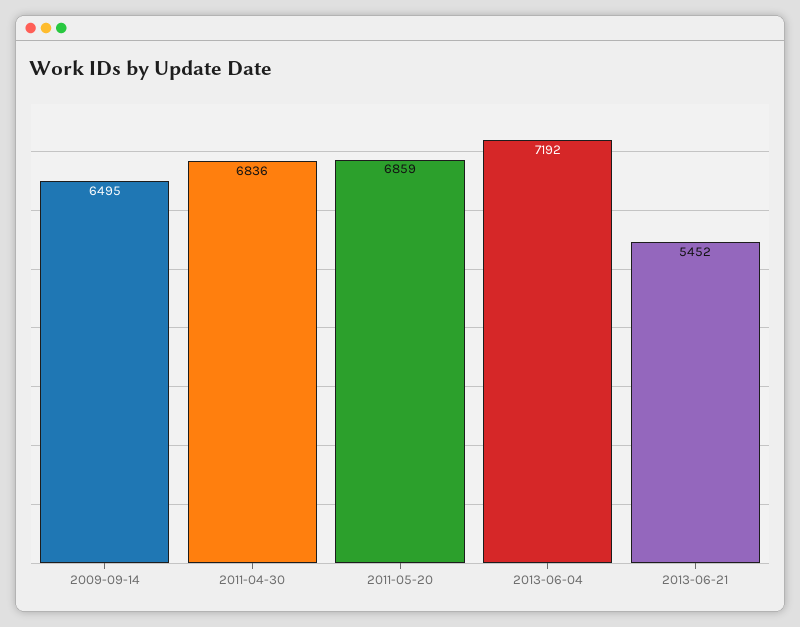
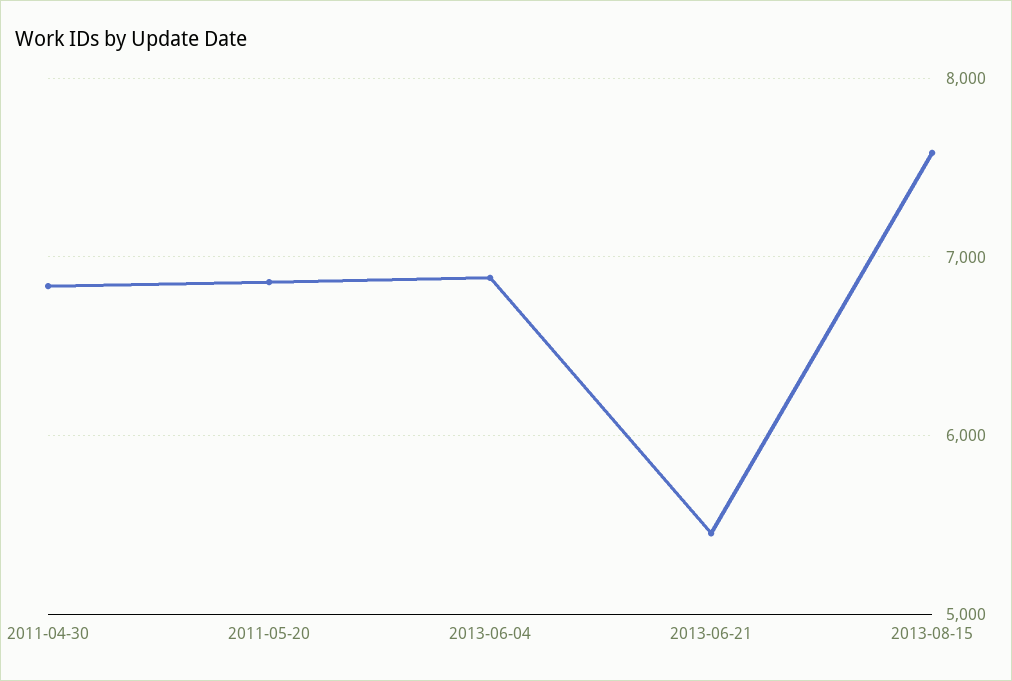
2009-09-14: 6495 -> none
2013-06-04: 7192 -> 6900
2013-08-15: none -> 7600

